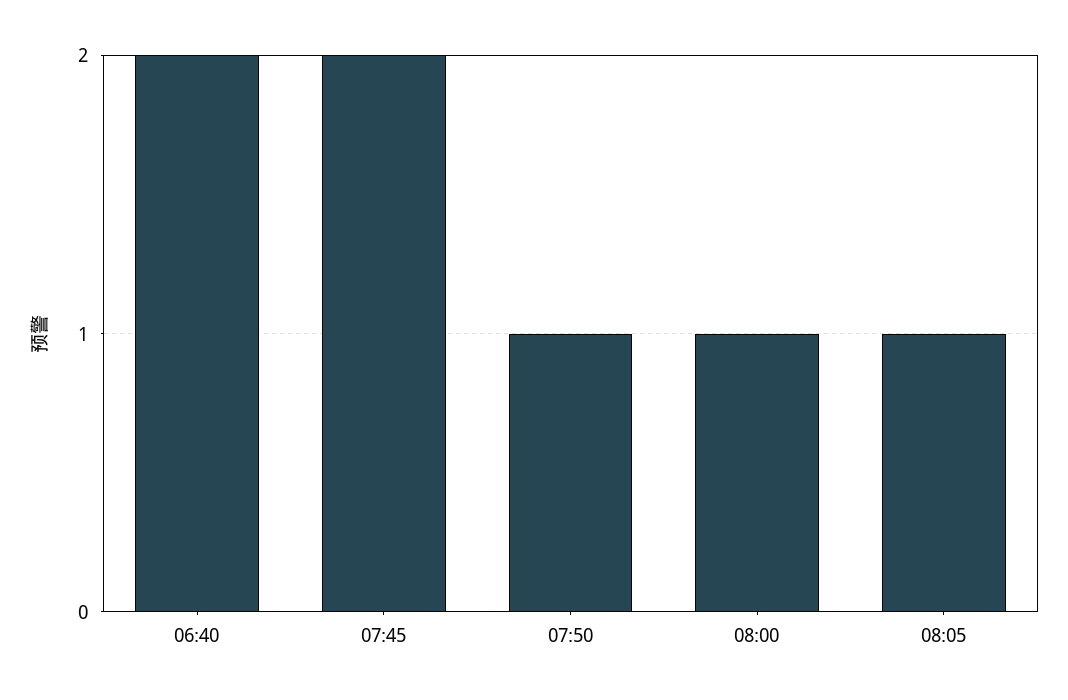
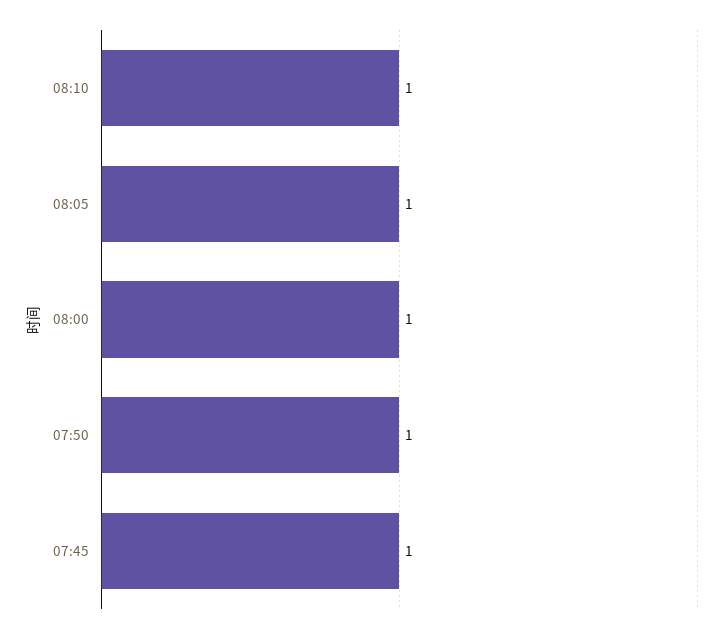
06:40: 2 -> none
07:45: 2 -> 1
08:10: none -> 1

